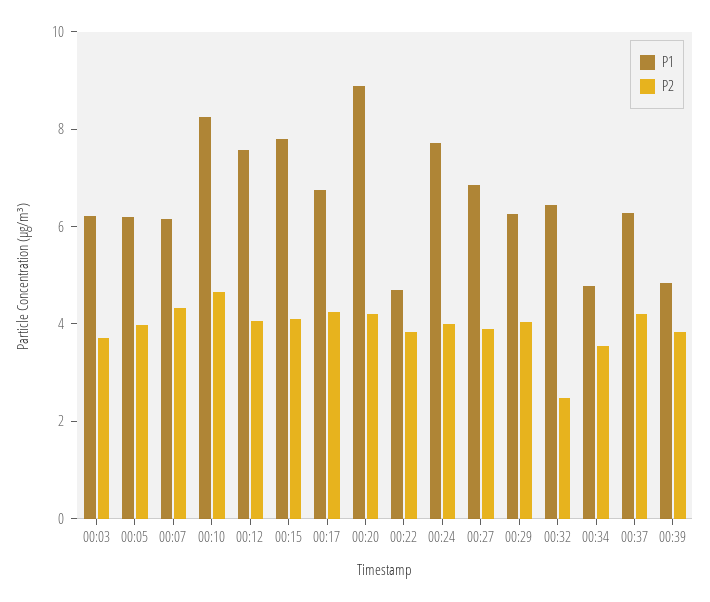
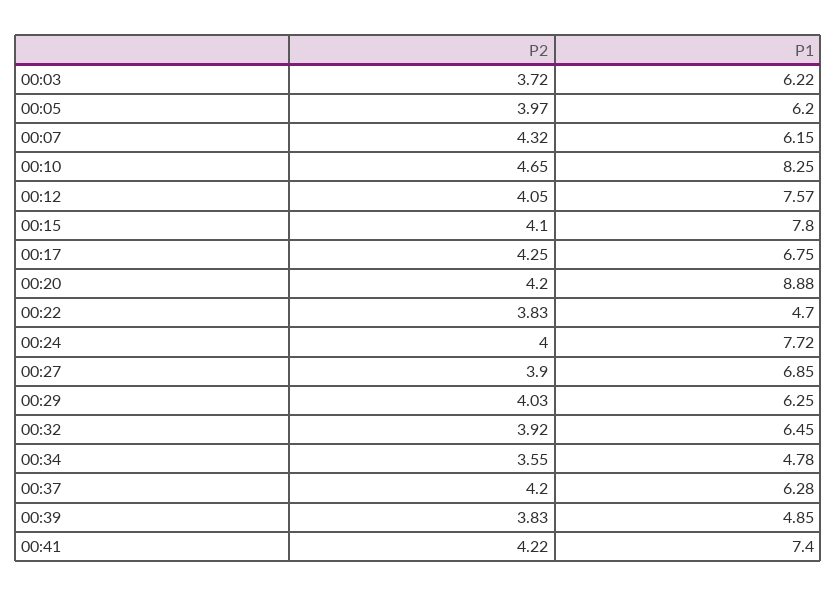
P2, 00:32: 2.5 -> 3.92
P2, 00:41: none -> 4.22
P1, 00:41: none -> 7.4

